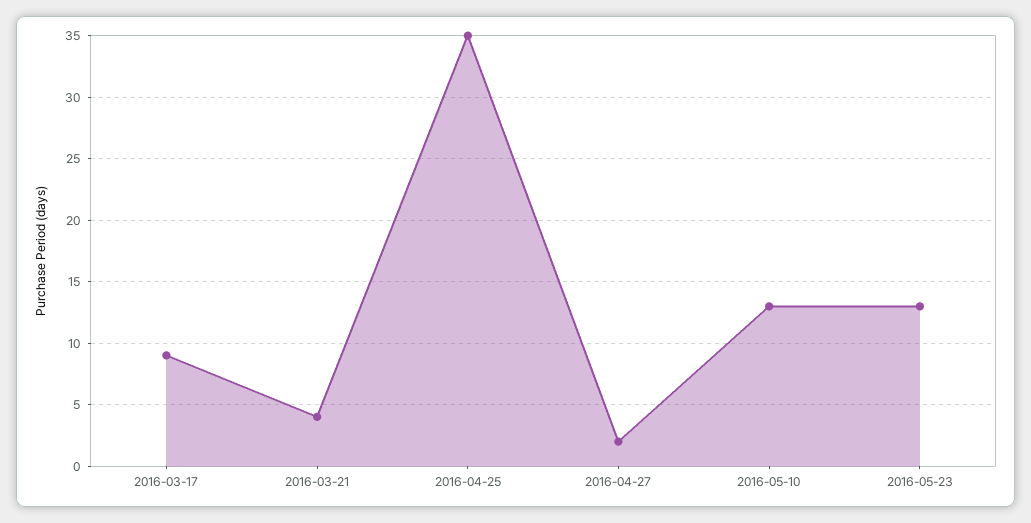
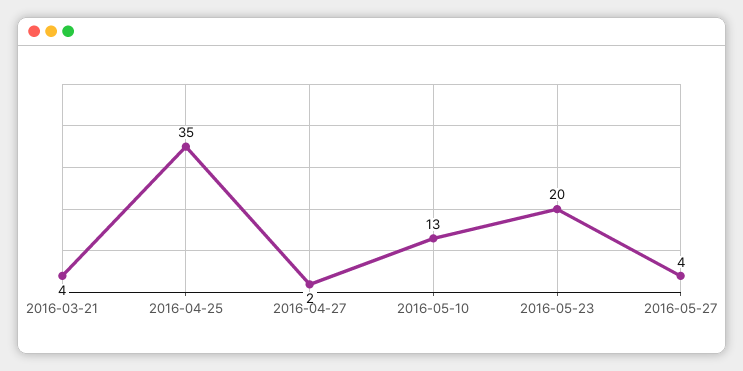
2016-03-17: 9 -> none
2016-05-23: 13 -> 20
2016-05-27: none -> 4

